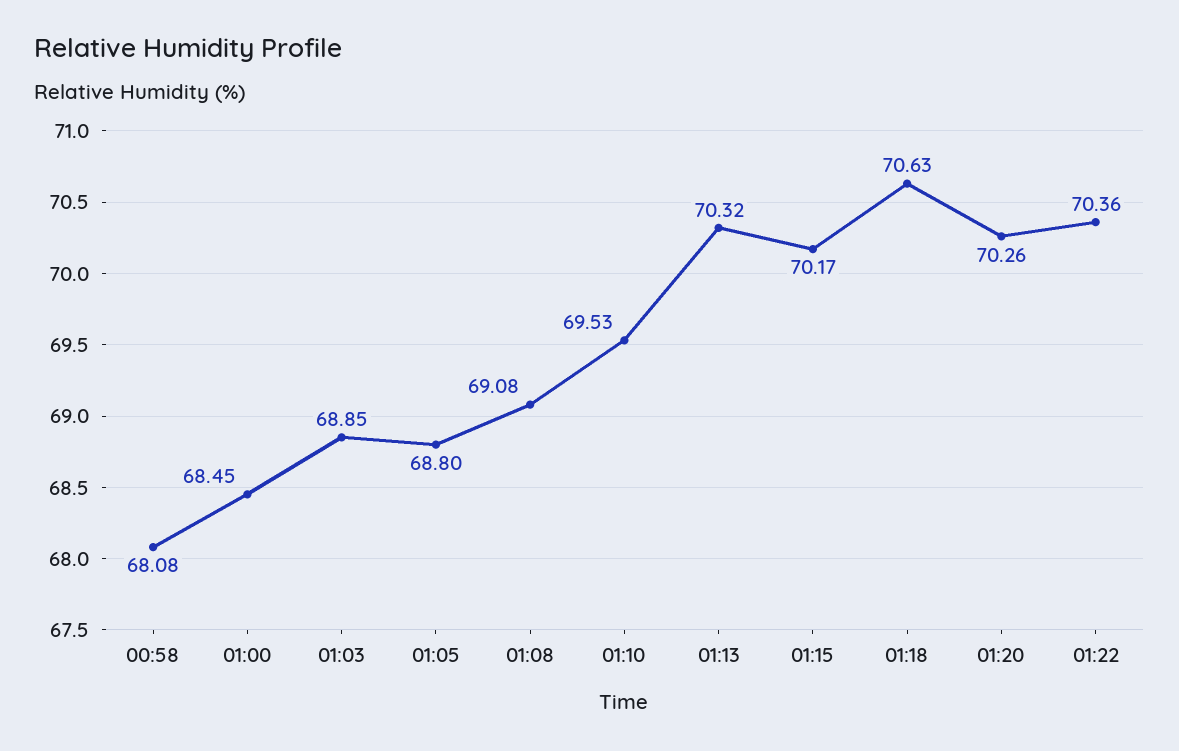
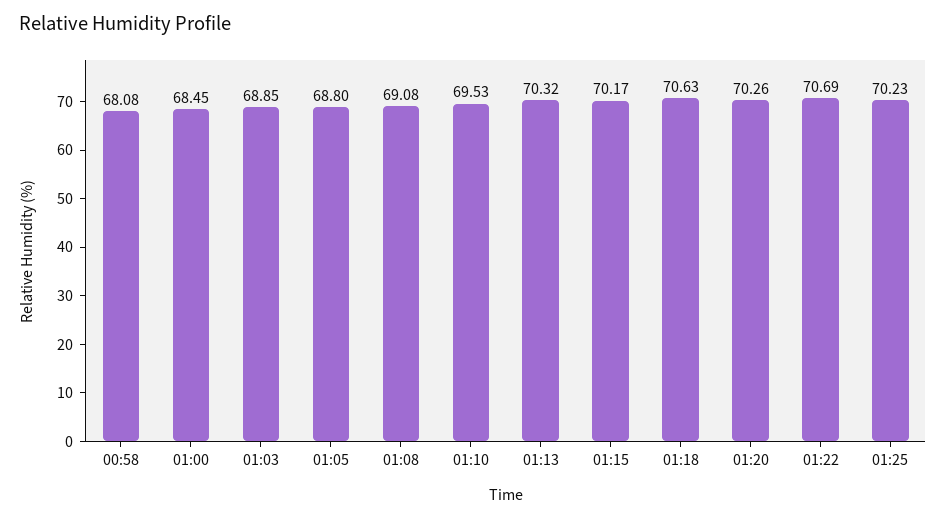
01:22: 70.36 -> 70.69
01:25: none -> 70.23

